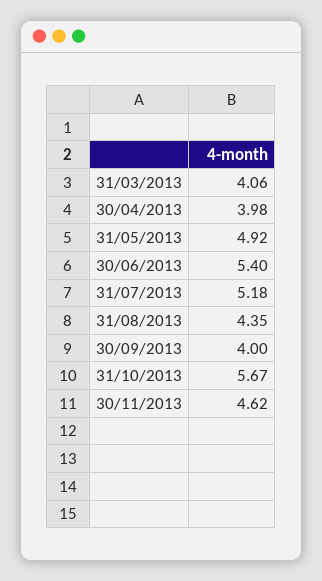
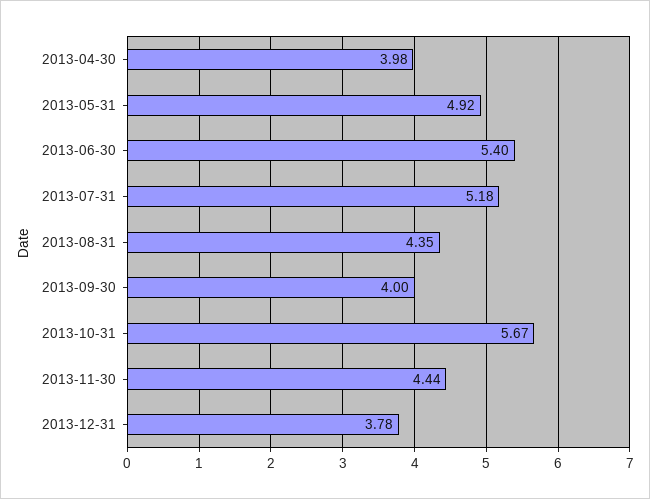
31/03/2013: 4.06 -> none
30/11/2013: 4.62 -> 4.44
2013-12-31: none -> 3.78

